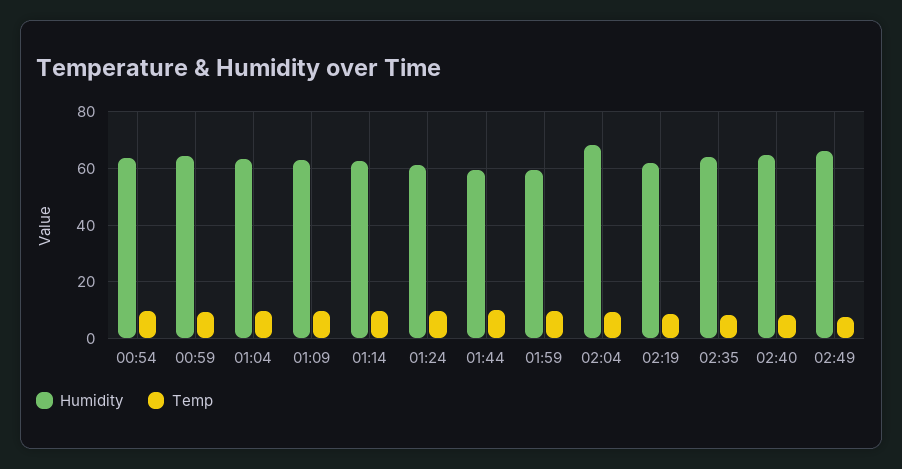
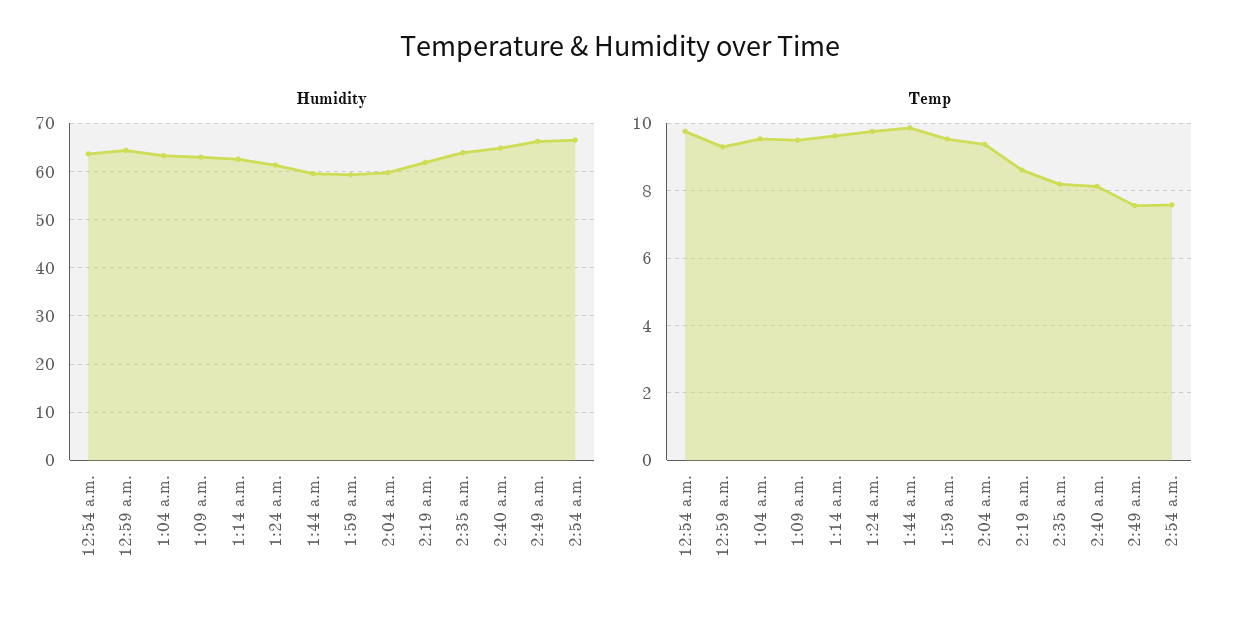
Humidity, 02:04: 67.5 -> 60
Humidity, 2:54 a.m.: none -> 66
Temp, 2:54 a.m.: none -> 7.6

